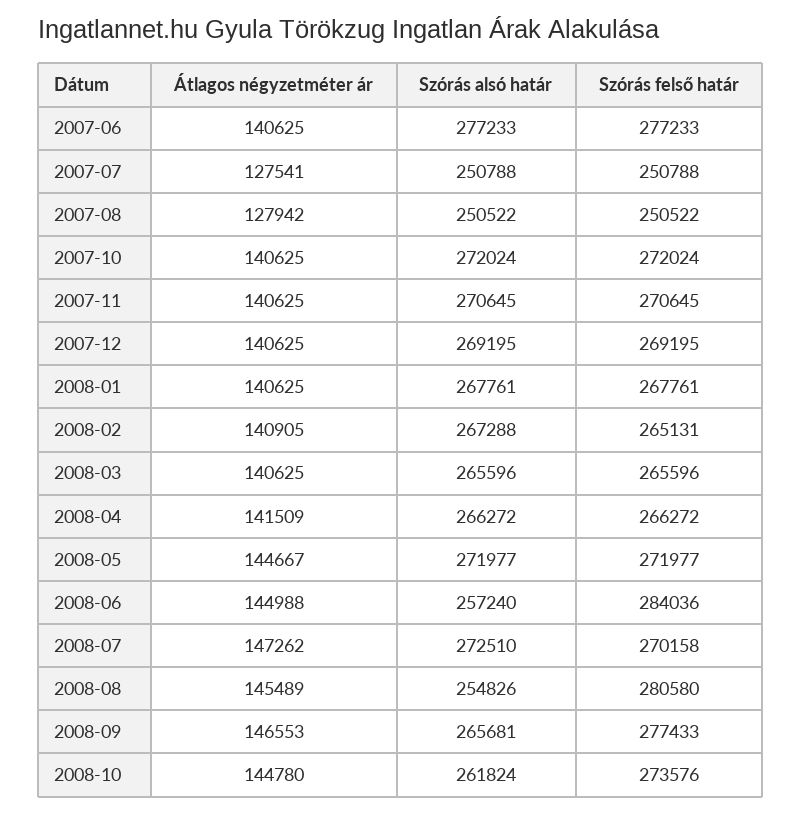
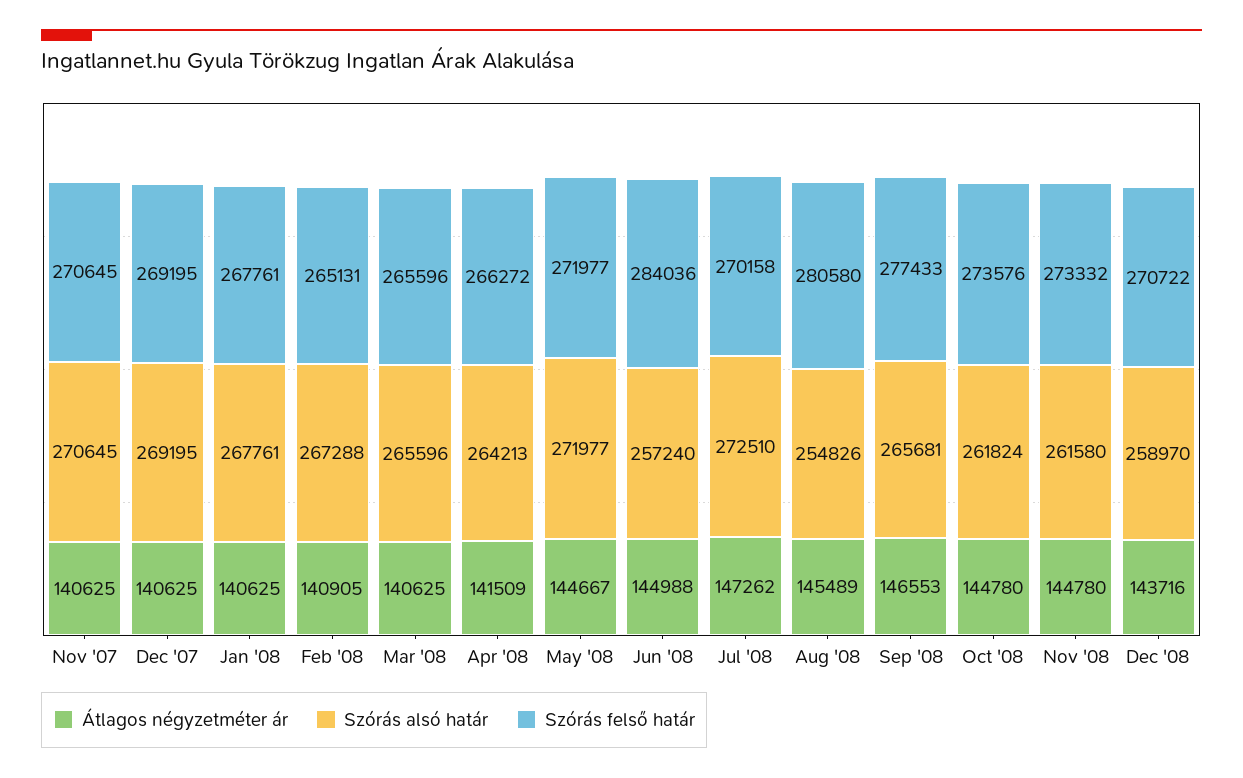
Átlagos négyzetméter ár, 2007-06: 140625 -> none
Szórás alsó határ, 2007-06: 277233 -> none
Szórás felső határ, 2007-06: 277233 -> none
Átlagos négyzetméter ár, 2007-07: 127541 -> none
Szórás alsó határ, 2007-07: 250788 -> none
Szórás felső határ, 2007-07: 250788 -> none
Átlagos négyzetméter ár, 2007-08: 127942 -> none
Szórás alsó határ, 2007-08: 250522 -> none
Szórás felső határ, 2007-08: 250522 -> none
Átlagos négyzetméter ár, 2007-10: 140625 -> none
Szórás alsó határ, 2007-10: 272024 -> none
Szórás felső határ, 2007-10: 272024 -> none
Szórás alsó határ, 2008-04: 266272 -> 264213
Átlagos négyzetméter ár, Nov '08: none -> 144780
Szórás alsó határ, Nov '08: none -> 261580
Szórás felső határ, Nov '08: none -> 273332
Átlagos négyzetméter ár, Dec '08: none -> 143716
Szórás alsó határ, Dec '08: none -> 258970
Szórás felső határ, Dec '08: none -> 270722

